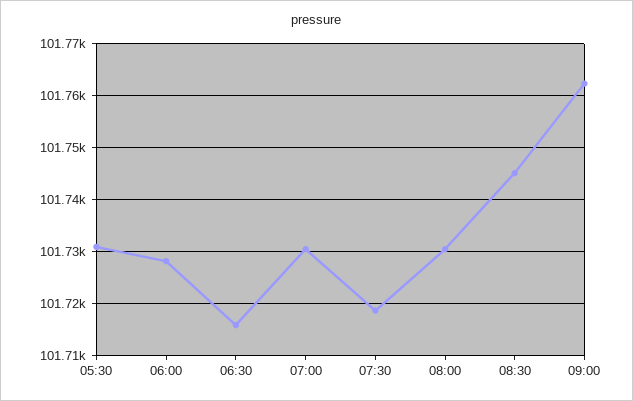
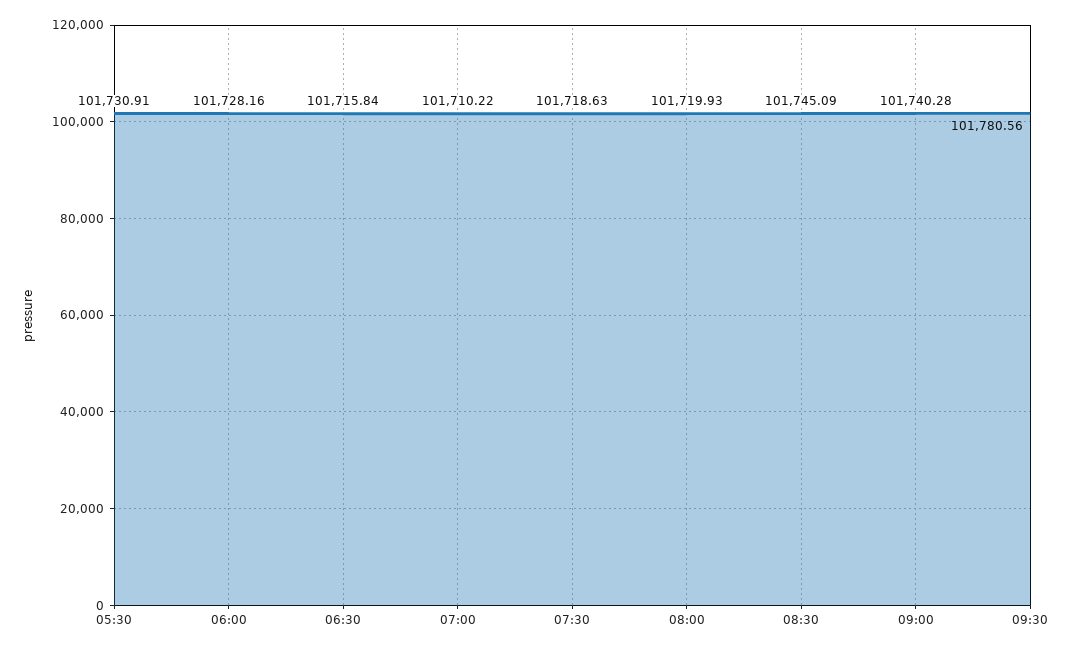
07:00: 101730 -> 101710.22
08:00: 101730 -> 101719.93
09:00: 101762 -> 101740.28
09:30: none -> 101780.56

